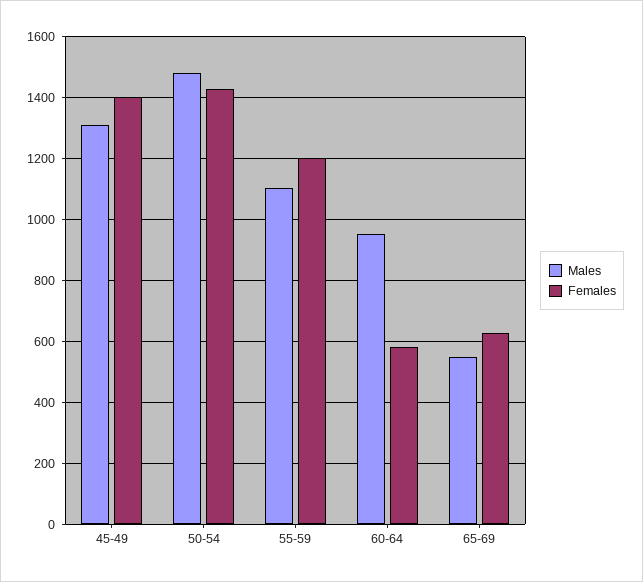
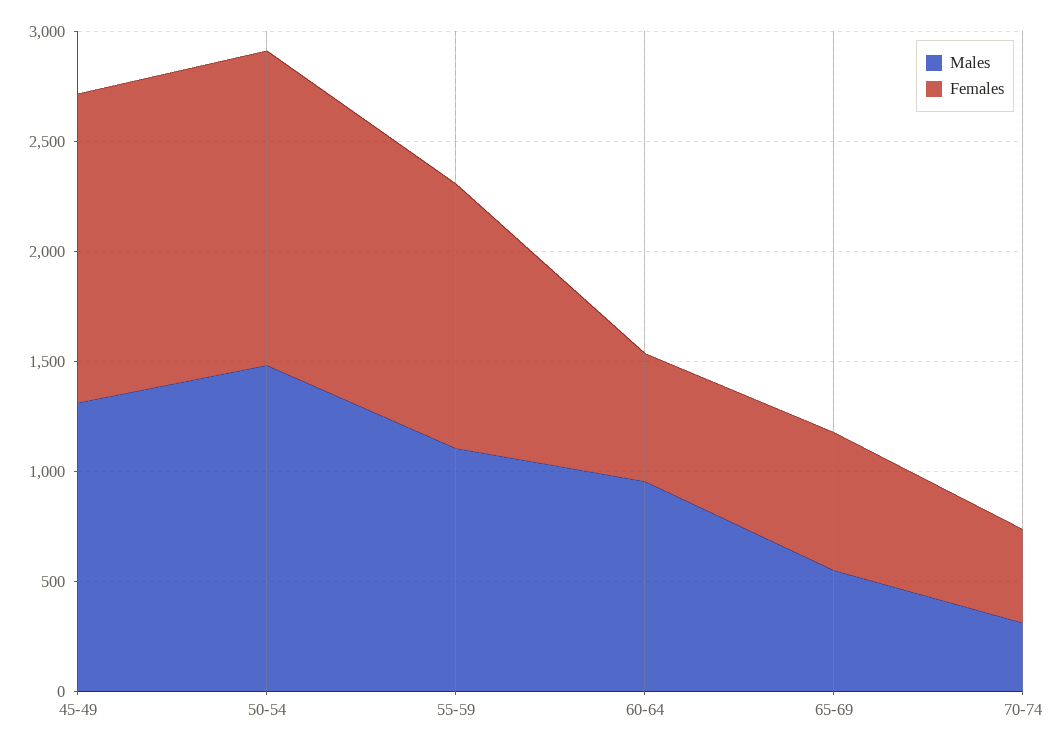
Males, 70-74: none -> 300
Females, 70-74: none -> 400

